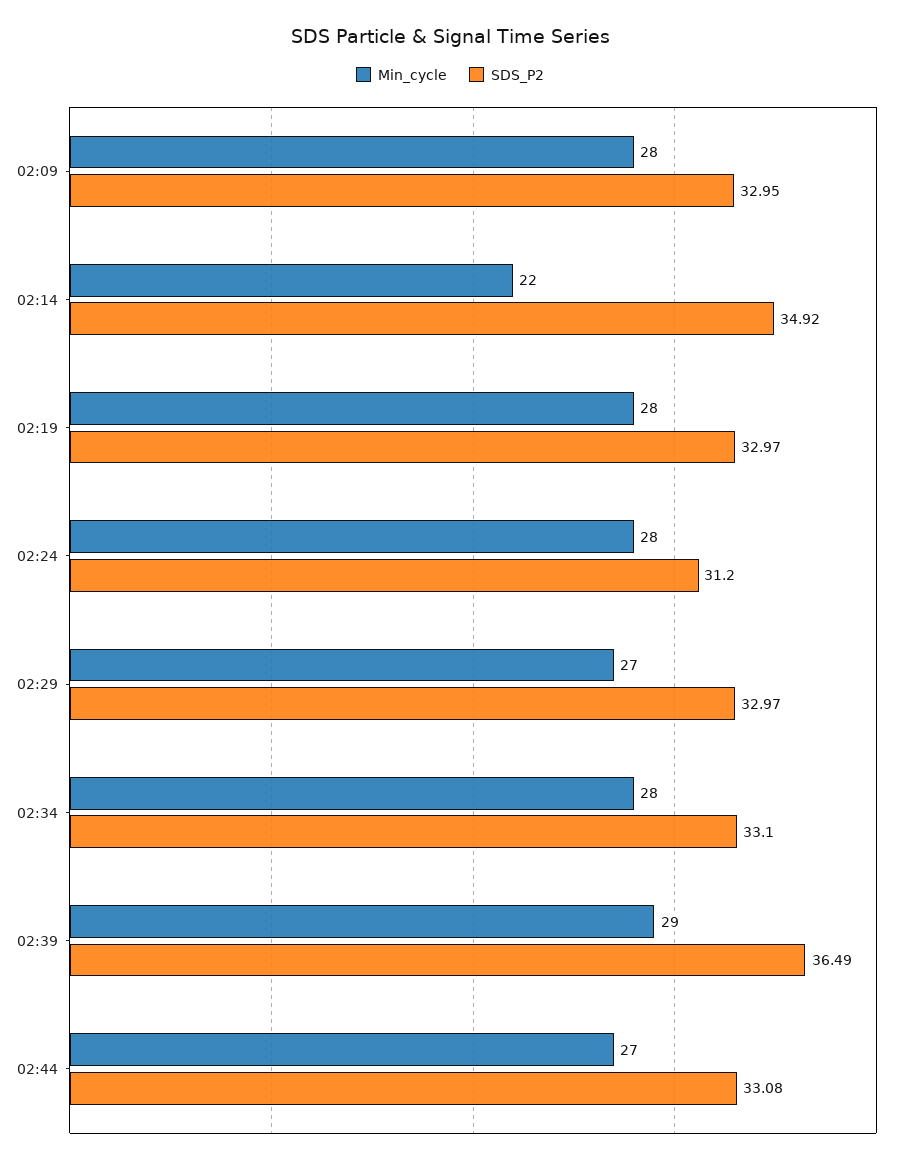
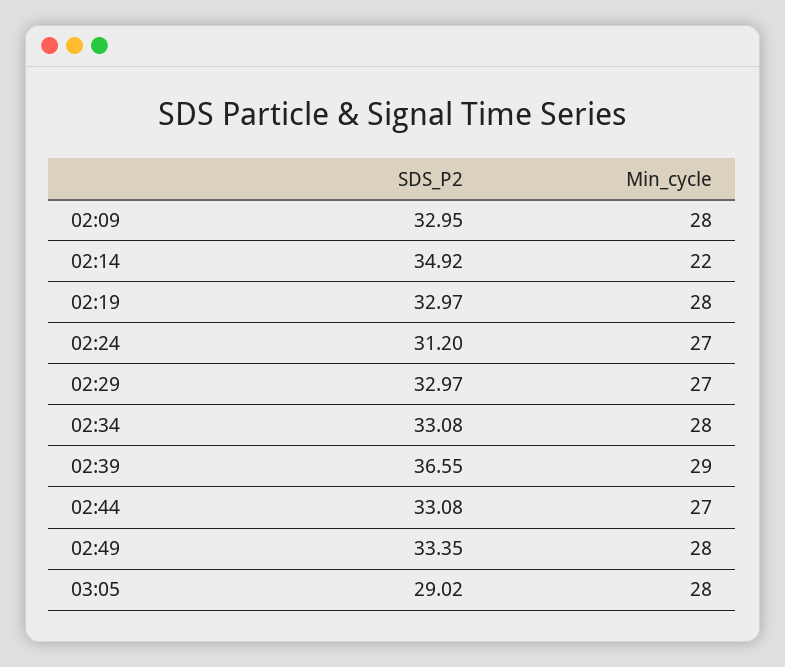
Min_cycle, 02:24: 28 -> 27
SDS_P2, 02:34: 33.1 -> 33.08
SDS_P2, 02:39: 36.49 -> 36.55
SDS_P2, 02:49: none -> 33.35
Min_cycle, 02:49: none -> 28
SDS_P2, 03:05: none -> 29.02
Min_cycle, 03:05: none -> 28

